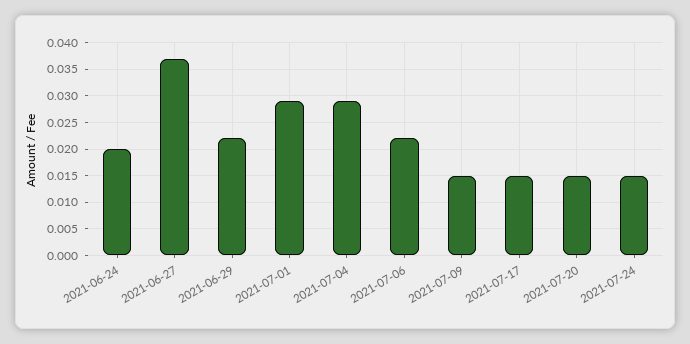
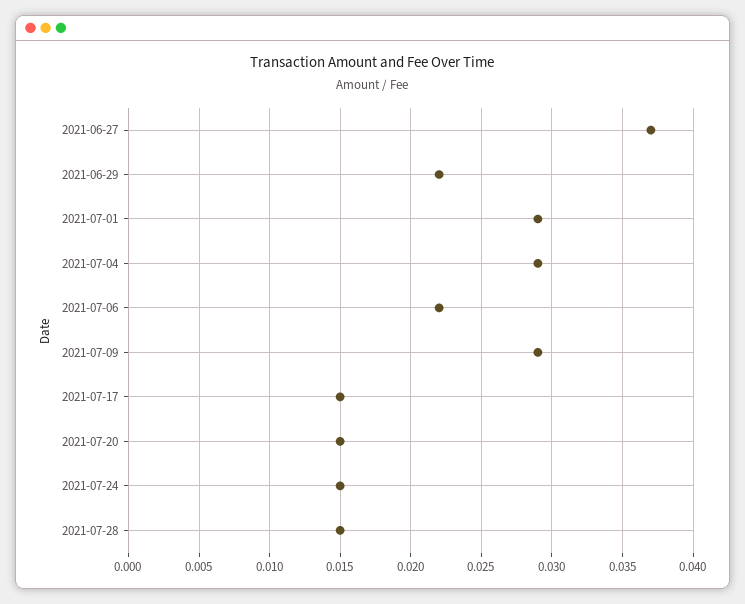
2021-06-24: 0.02 -> none
2021-07-09: 0.015 -> 0.029
2021-07-28: none -> 0.015

